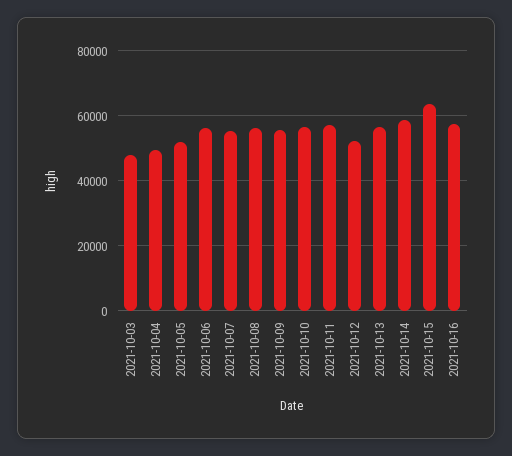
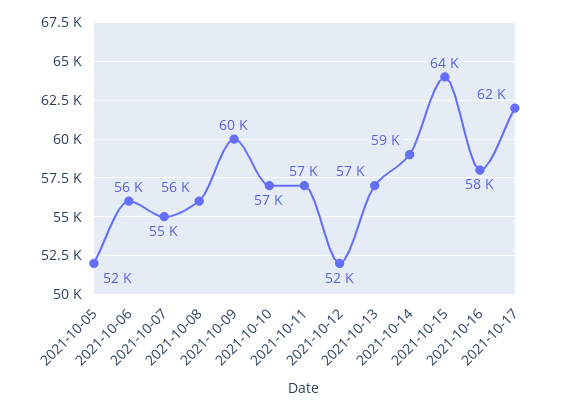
2021-10-03: 48000 -> none
2021-10-04: 50000 -> none
2021-10-09: 56000 -> 60000
2021-10-17: none -> 62000

